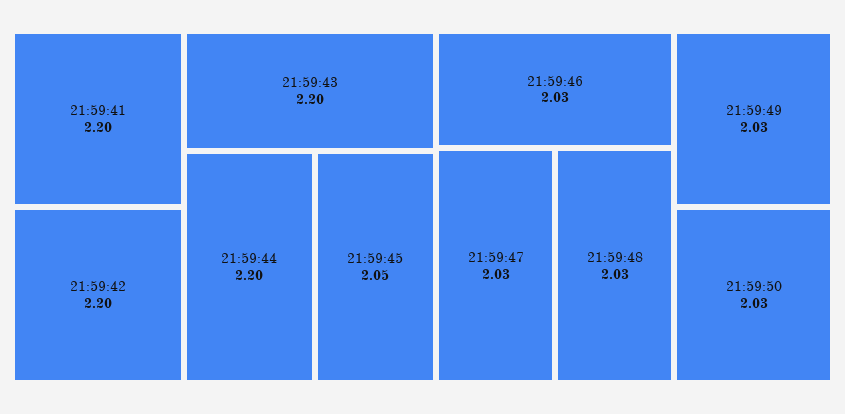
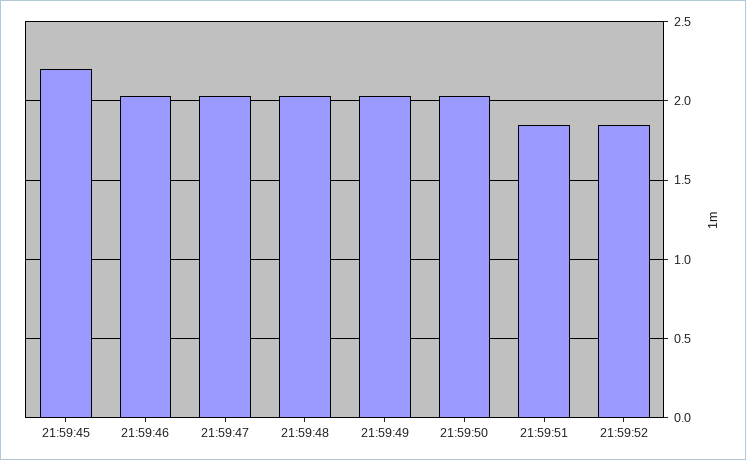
21:59:41: 2.2 -> none
21:59:42: 2.2 -> none
21:59:43: 2.2 -> none
21:59:44: 2.2 -> none
21:59:45: 2.05 -> 2.2
21:59:51: none -> 1.85
21:59:52: none -> 1.85

